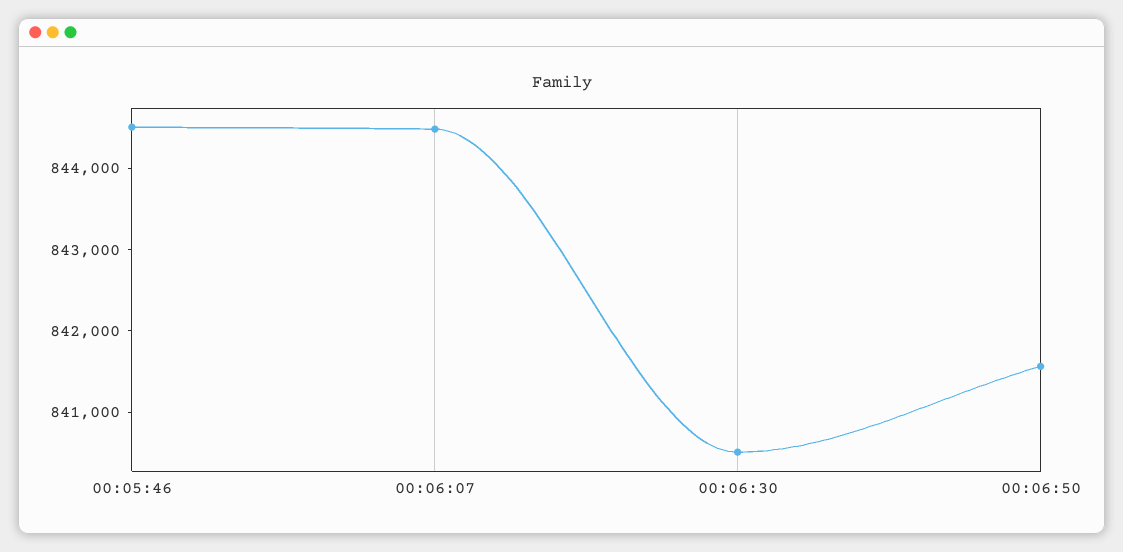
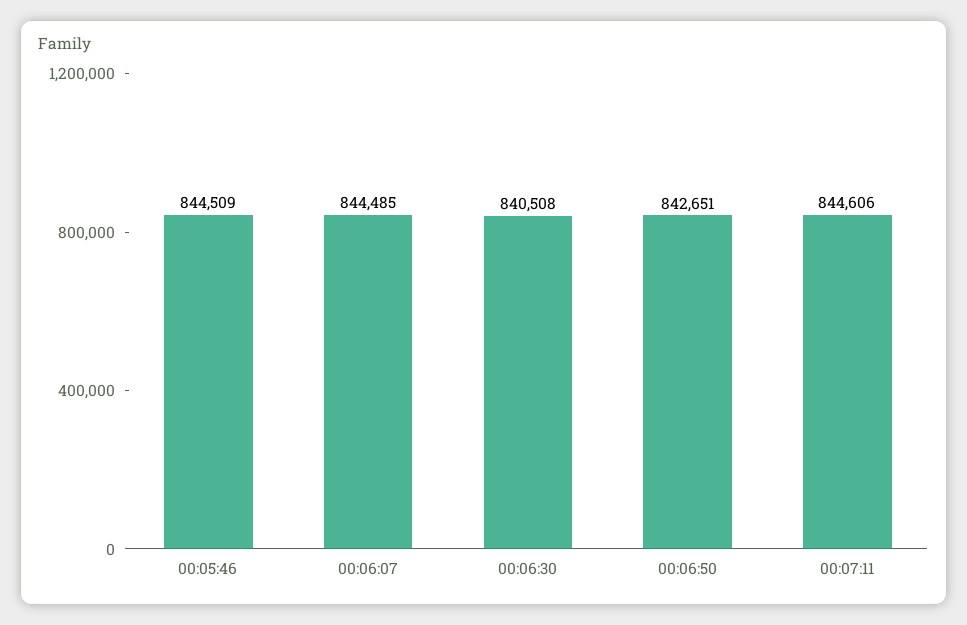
00:06:50: 841600 -> 842651
00:07:11: none -> 844606

